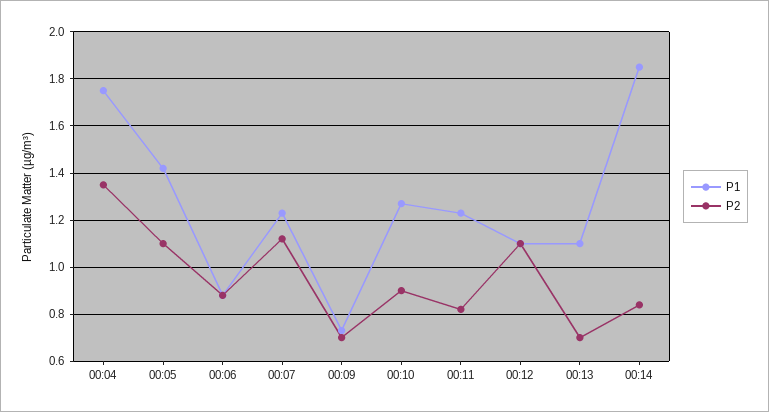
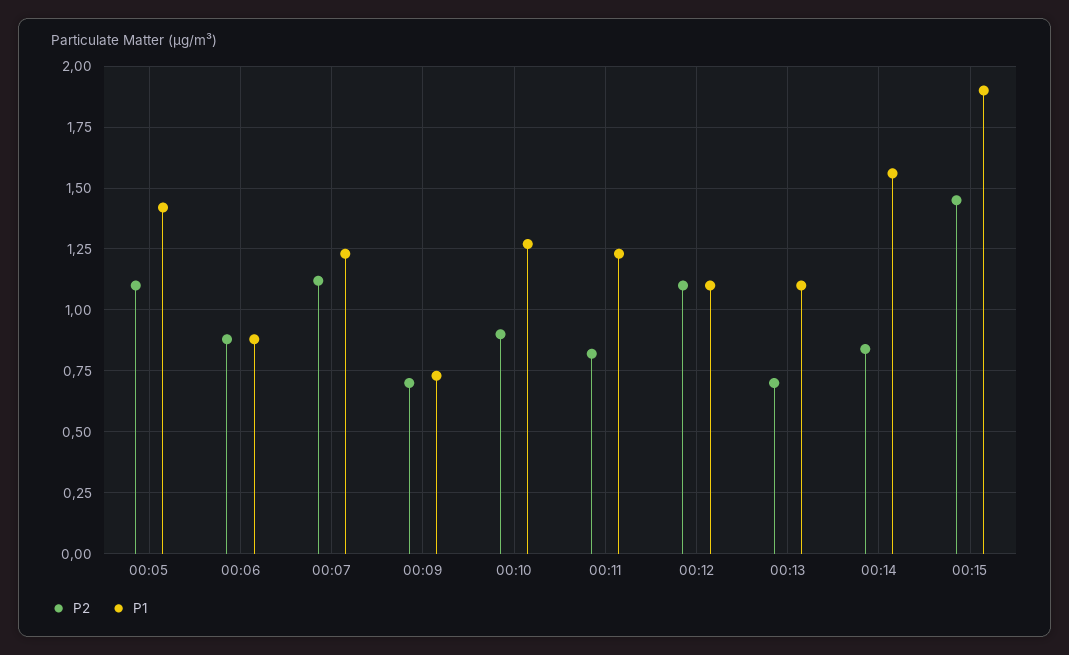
P1, 00:04: 1.75 -> none
P2, 00:04: 1.35 -> none
P1, 00:14: 1.85 -> 1.55
P2, 00:15: none -> 1.45
P1, 00:15: none -> 1.9

